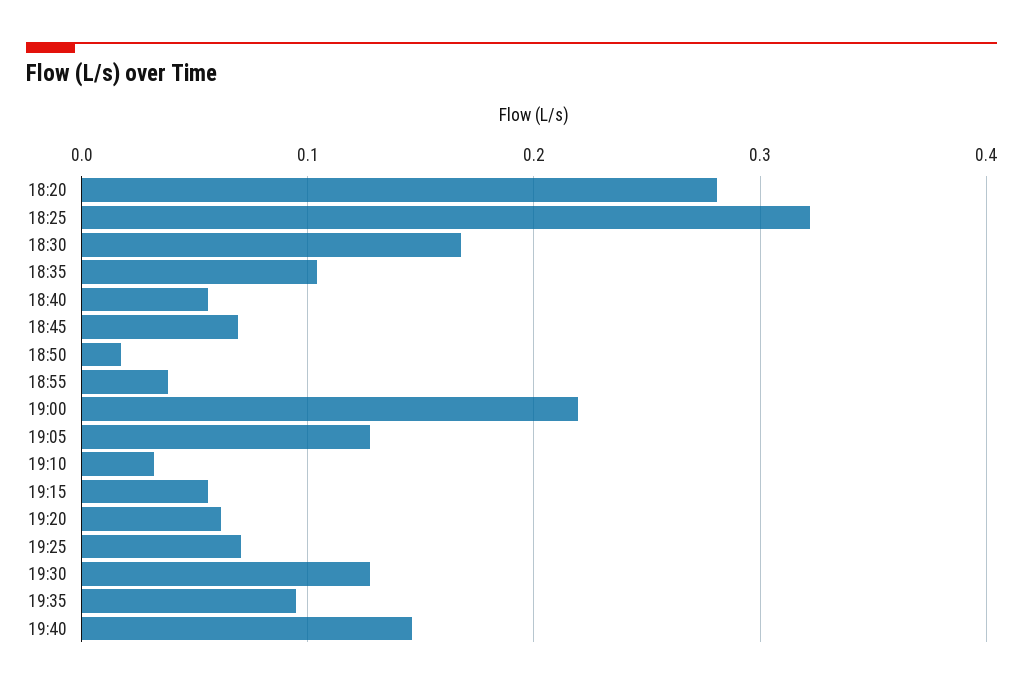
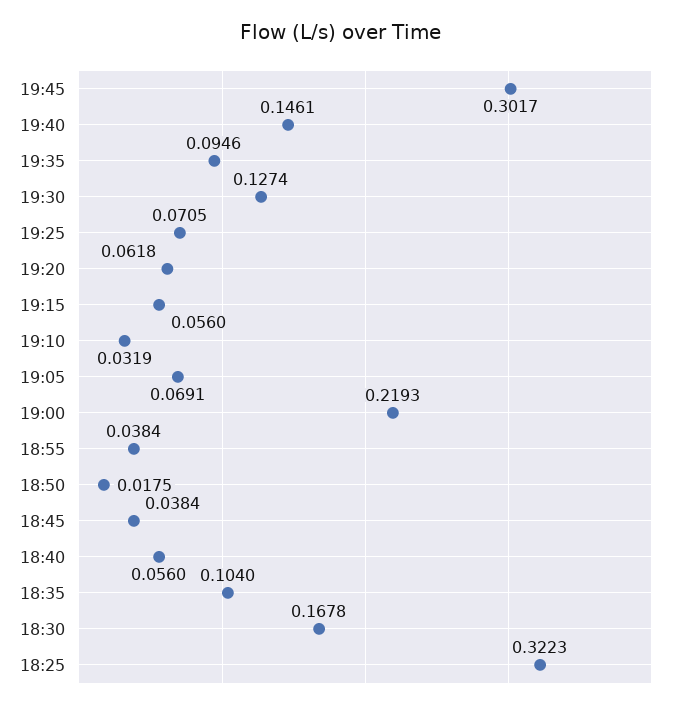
18:20: 0.28 -> none
18:45: 0.07 -> 0.0384
19:05: 0.13 -> 0.0691
19:45: none -> 0.3017

